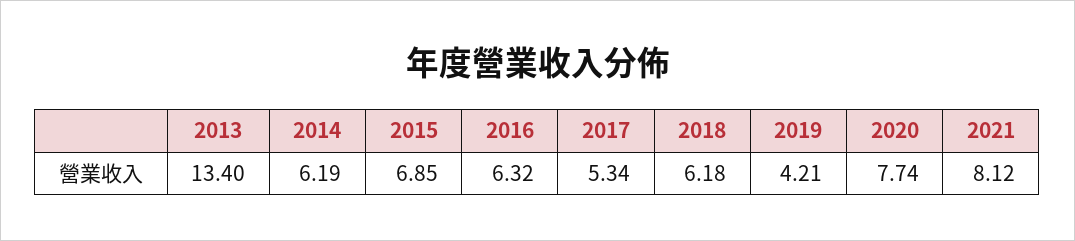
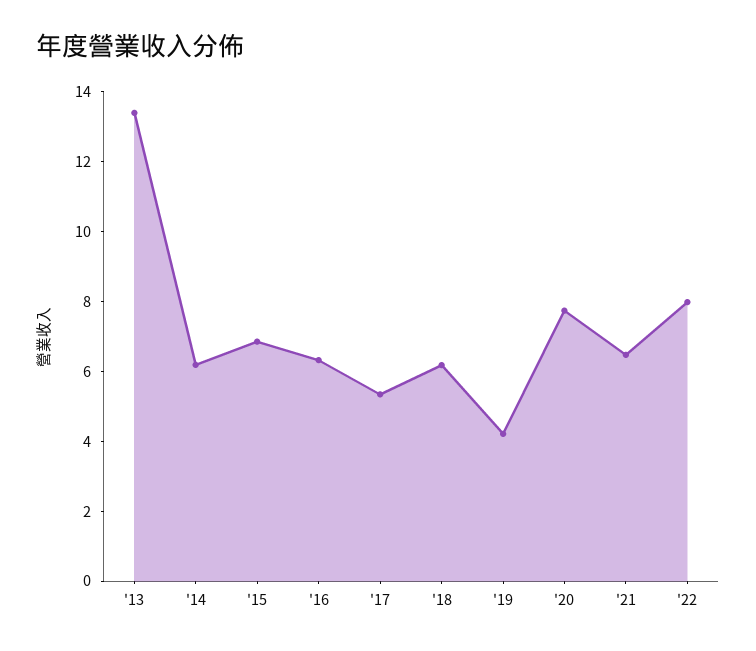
2021: 8.12 -> 6.5
'22: none -> 8

